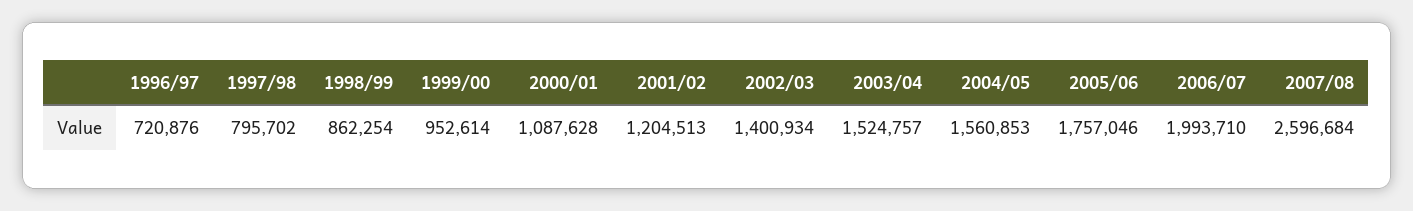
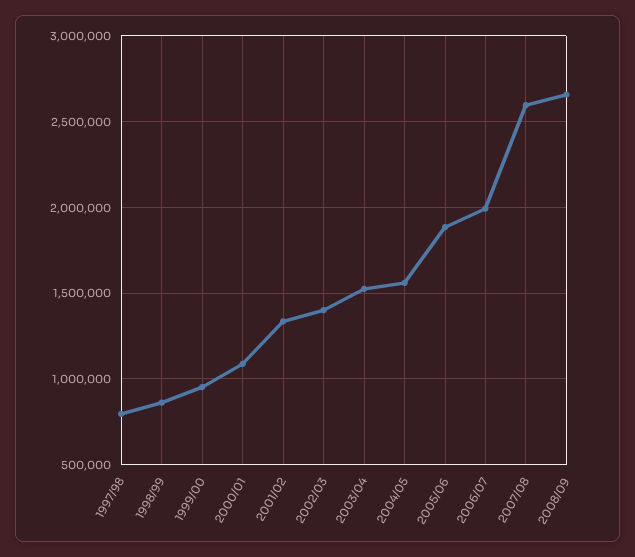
1996/97: 720876 -> none
2001/02: 1204513 -> 1350000
2005/06: 1757046 -> 1900000
2008/09: none -> 2650000

